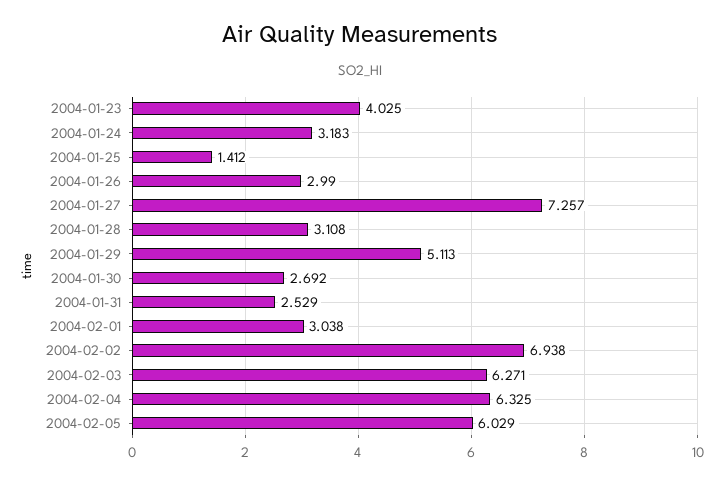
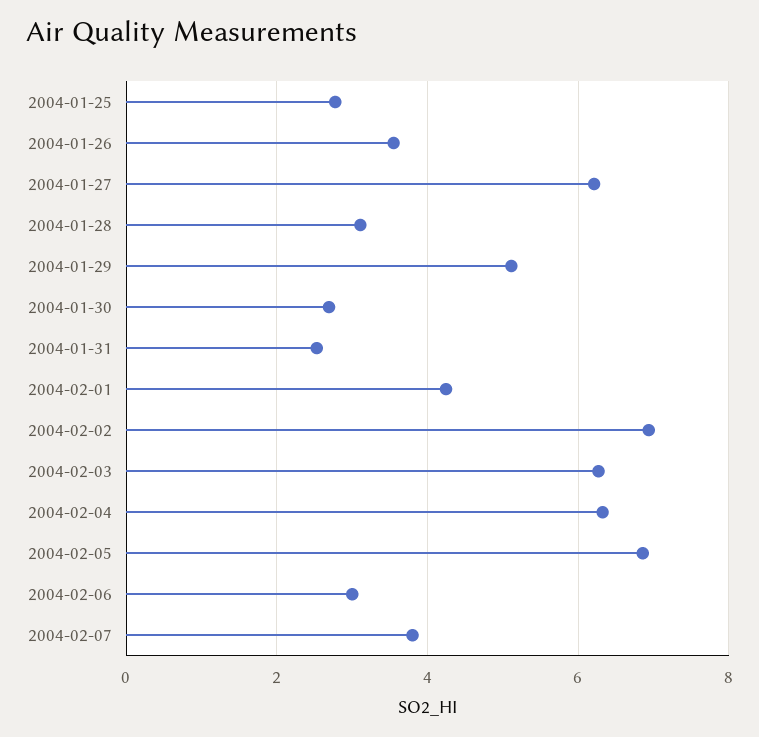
2004-01-23: 4.025 -> none
2004-01-24: 3.183 -> none
2004-01-25: 1.412 -> 2.8
2004-01-26: 2.99 -> 3.6
2004-01-27: 7.257 -> 6.2
2004-02-01: 3.038 -> 4.2
2004-02-05: 6.029 -> 6.8
2004-02-06: none -> 3
2004-02-07: none -> 3.8

